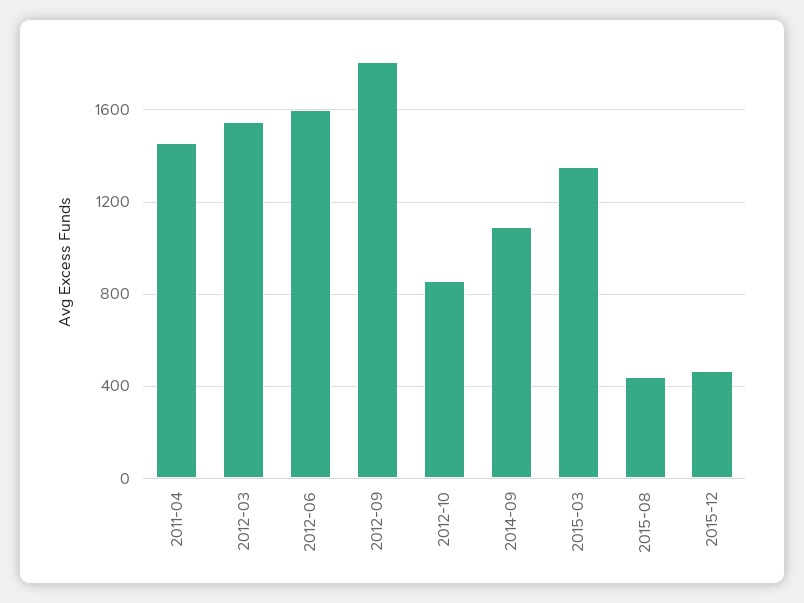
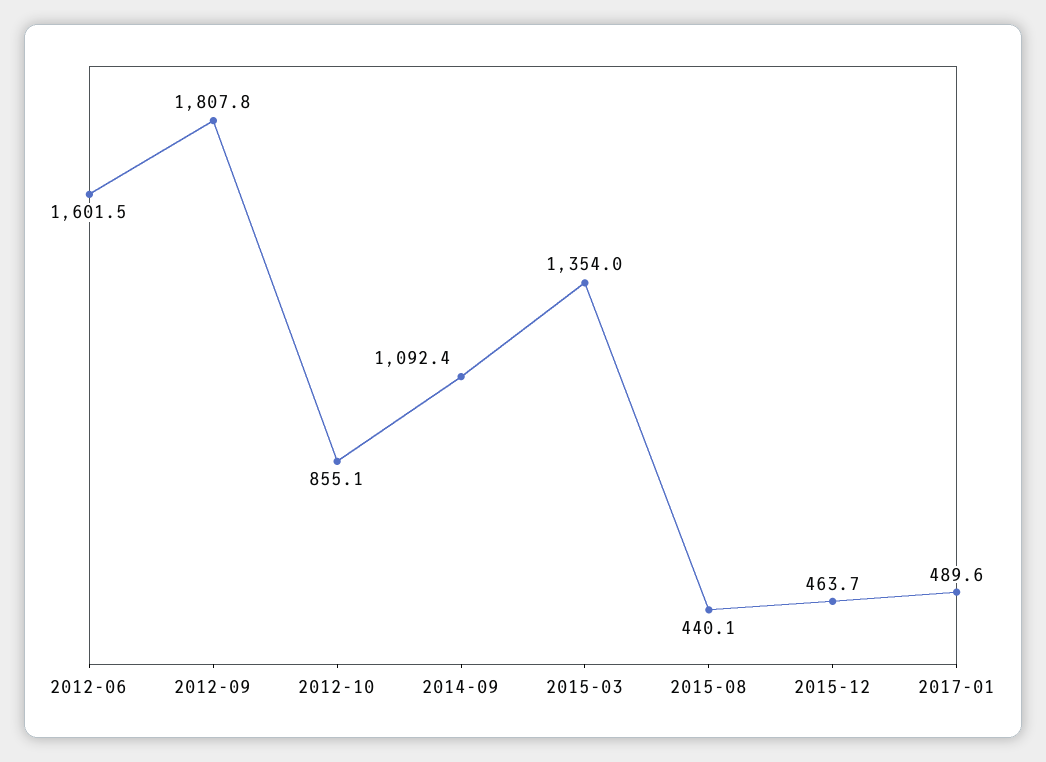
2011-04: 1450 -> none
2012-03: 1550 -> none
2017-01: none -> 489.6

